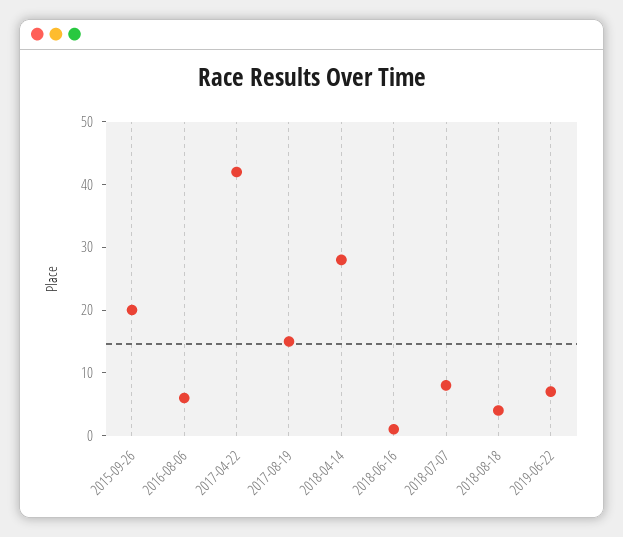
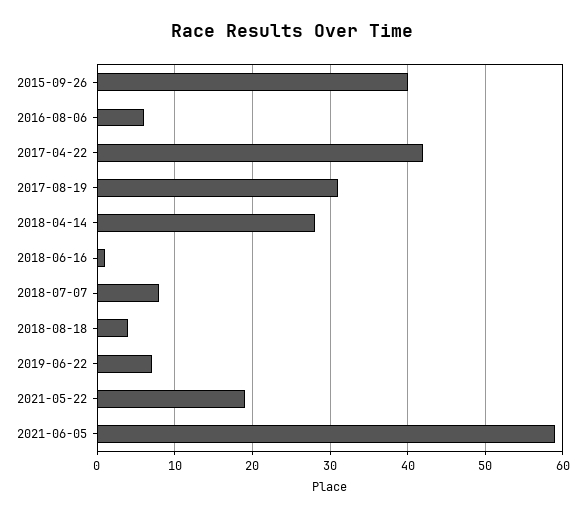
2015-09-26: 20 -> 40
2017-08-19: 15 -> 31
2021-05-22: none -> 19
2021-06-05: none -> 59

